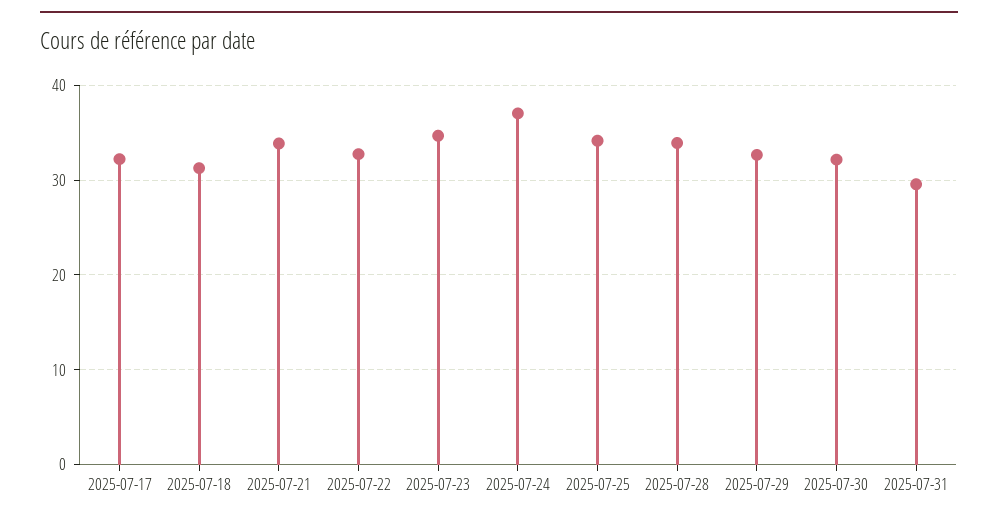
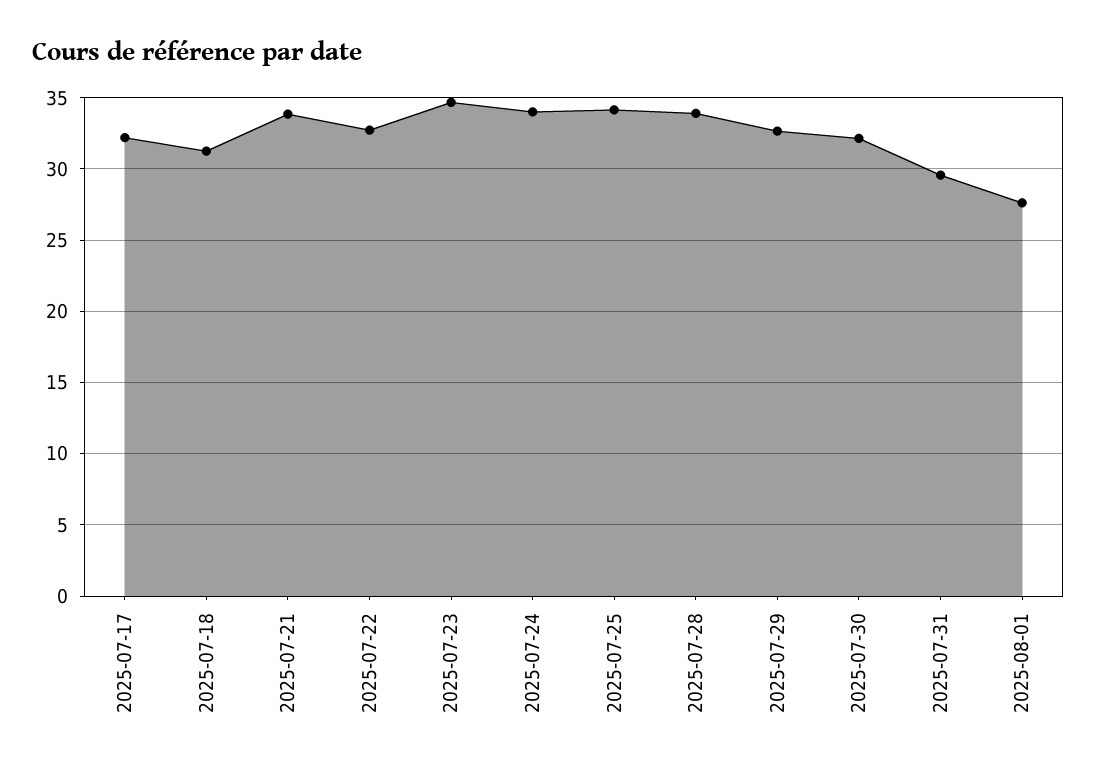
2025-07-24: 37 -> 34
2025-08-01: none -> 27.5

